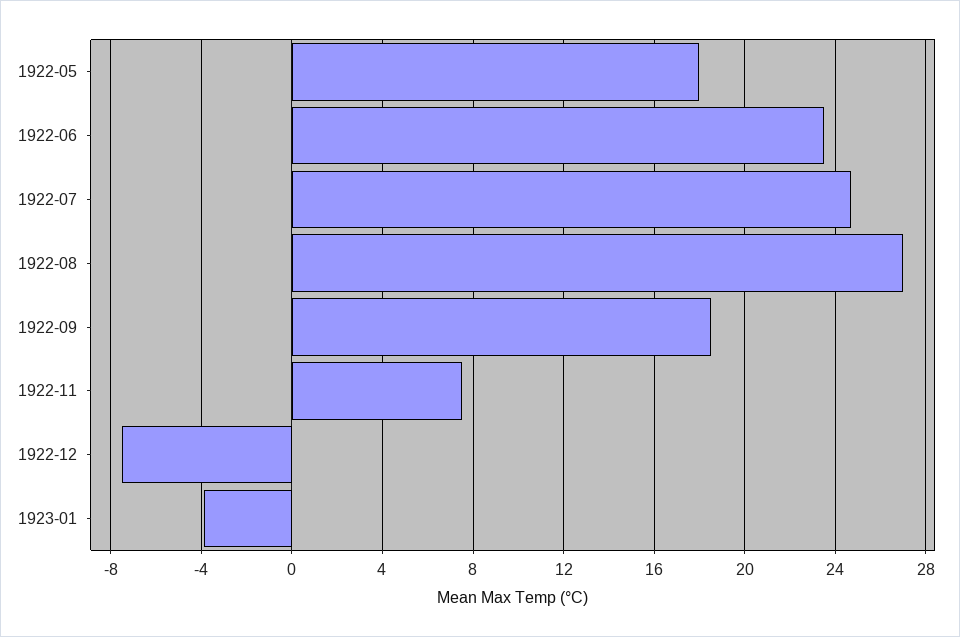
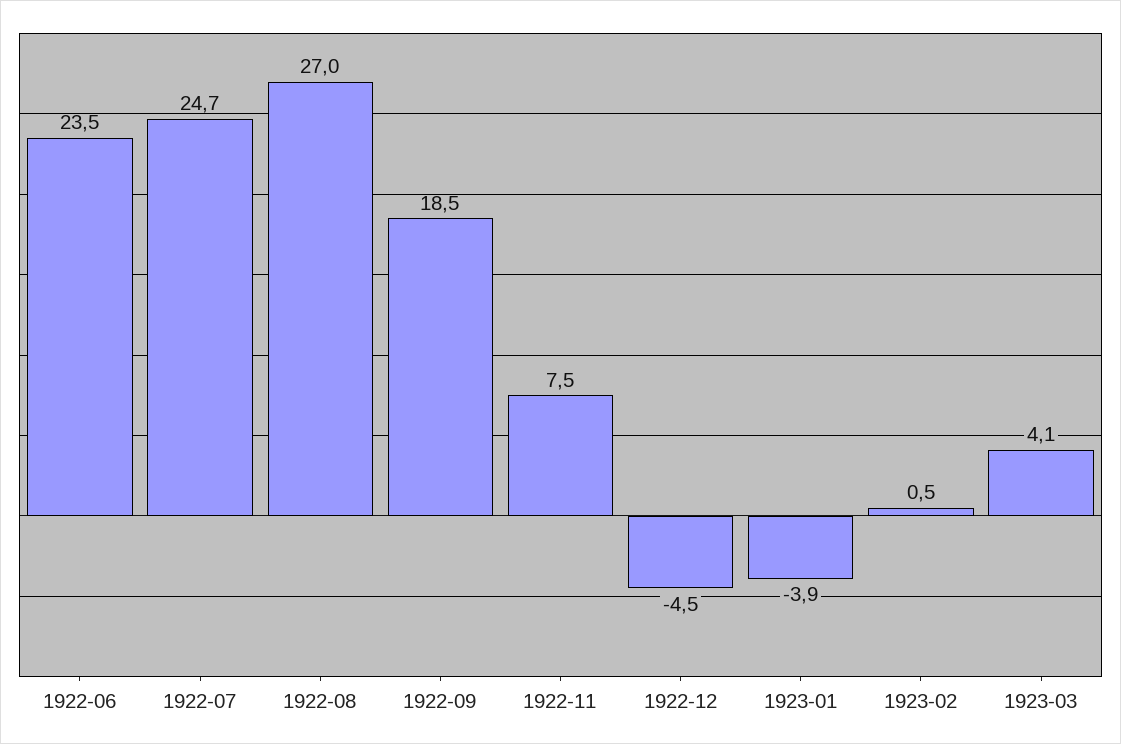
1922-05: 18 -> none
1922-12: -7.5 -> -4.5
1923-02: none -> 0.5
1923-03: none -> 4.1

